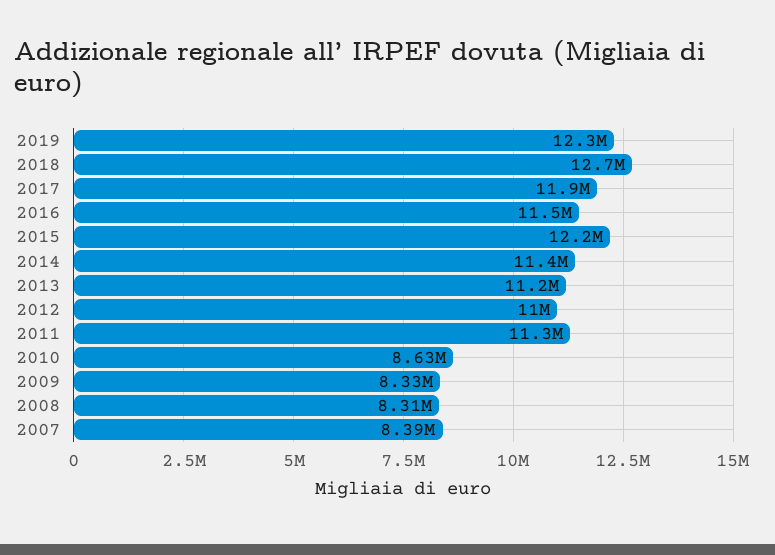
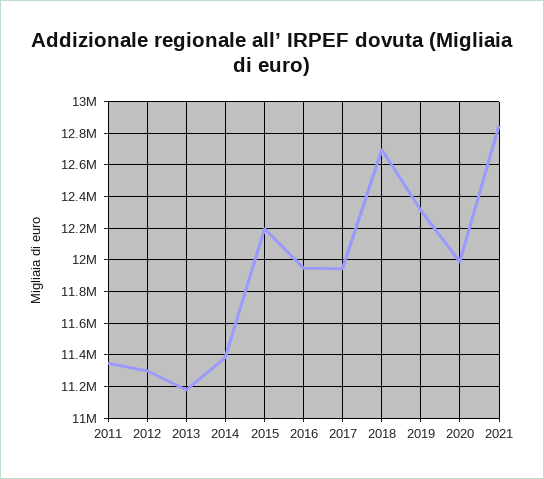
2016: 11500000 -> 11950000
2012: 11000000 -> 11300000
2010: 8630000 -> none
2009: 8330000 -> none
2008: 8310000 -> none
2007: 8390000 -> none
2020: none -> 12000000
2021: none -> 12850000

